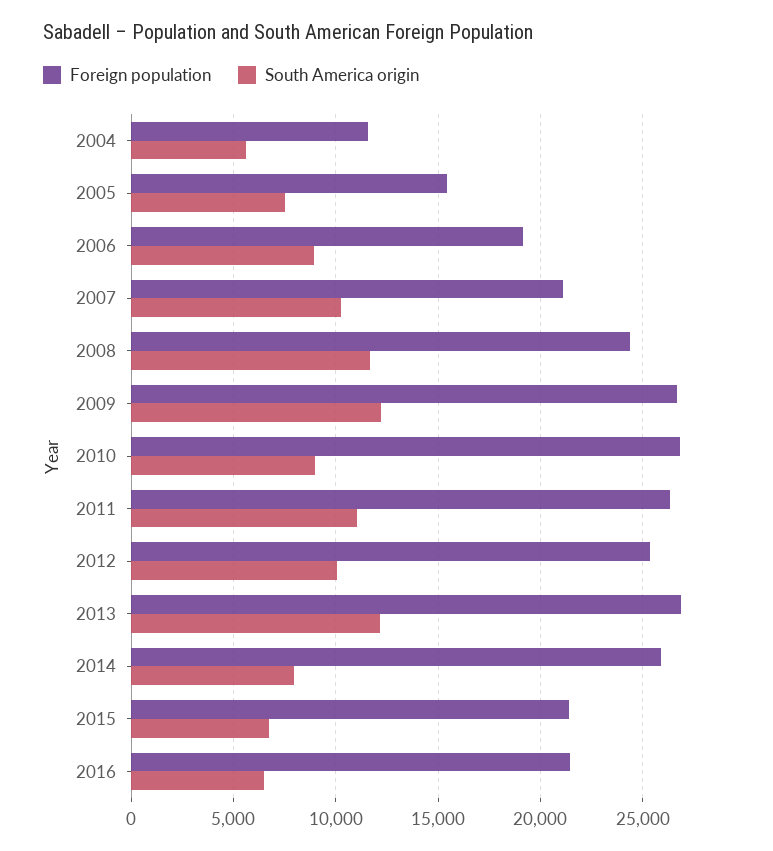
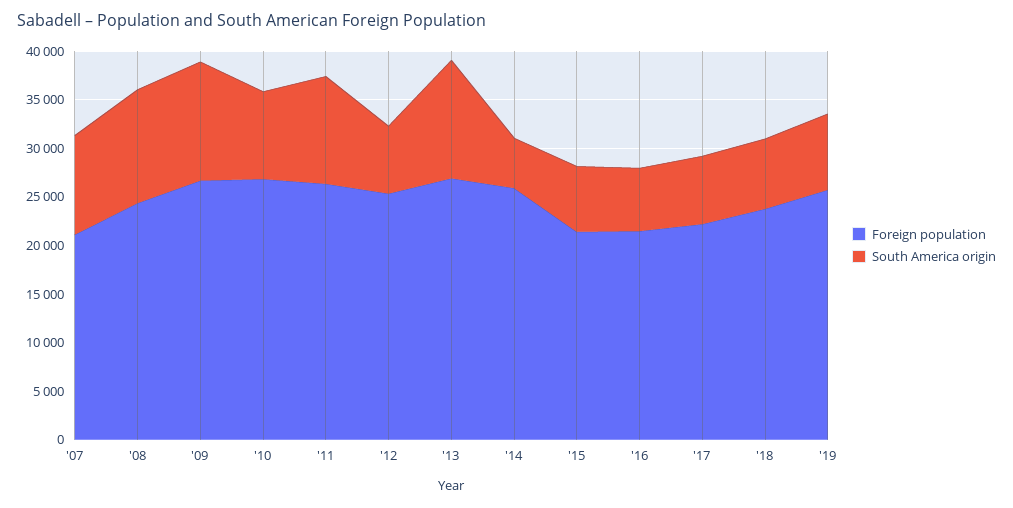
Foreign population, 2004: 11500 -> none
South America origin, 2004: 5500 -> none
Foreign population, 2005: 15500 -> none
South America origin, 2005: 7500 -> none
Foreign population, 2006: 19000 -> none
South America origin, 2006: 9000 -> none
South America origin, 2012: 10000 -> 7000
South America origin, 2014: 8000 -> 5000
Foreign population, '17: none -> 22000
South America origin, '17: none -> 7000
Foreign population, '18: none -> 24000
South America origin, '18: none -> 7000
Foreign population, '19: none -> 26000
South America origin, '19: none -> 8000

